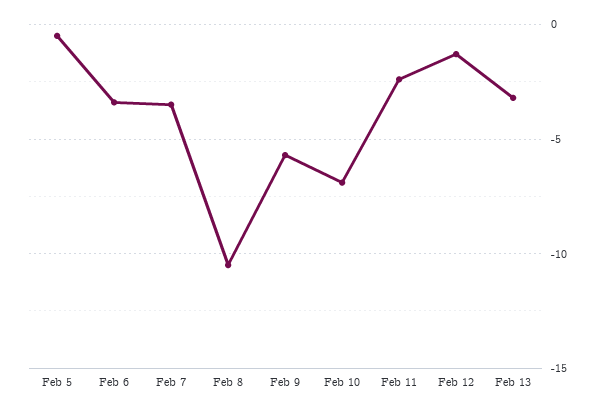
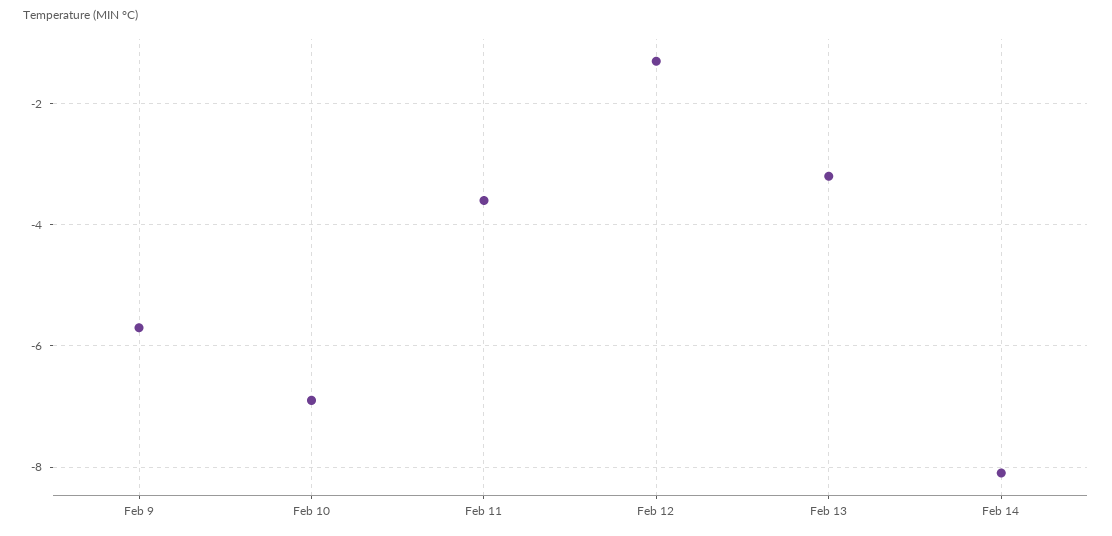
Feb 5: -0.5 -> none
Feb 6: -3.5 -> none
Feb 7: -3.5 -> none
Feb 8: -10.5 -> none
Feb 11: -2.5 -> -3.5
Feb 14: none -> -8

